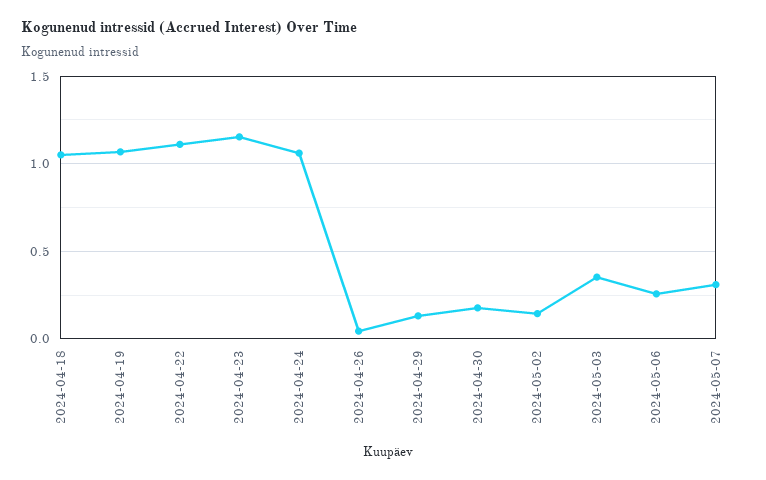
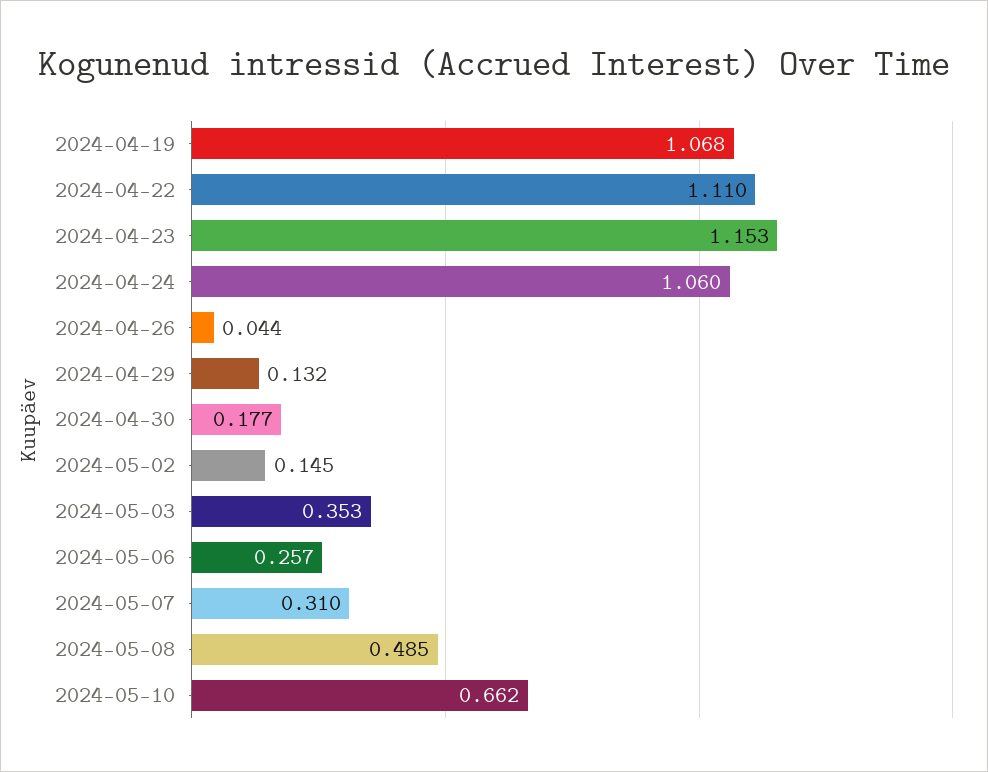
2024-04-18: 1.05 -> none
2024-05-08: none -> 0.485
2024-05-10: none -> 0.662

